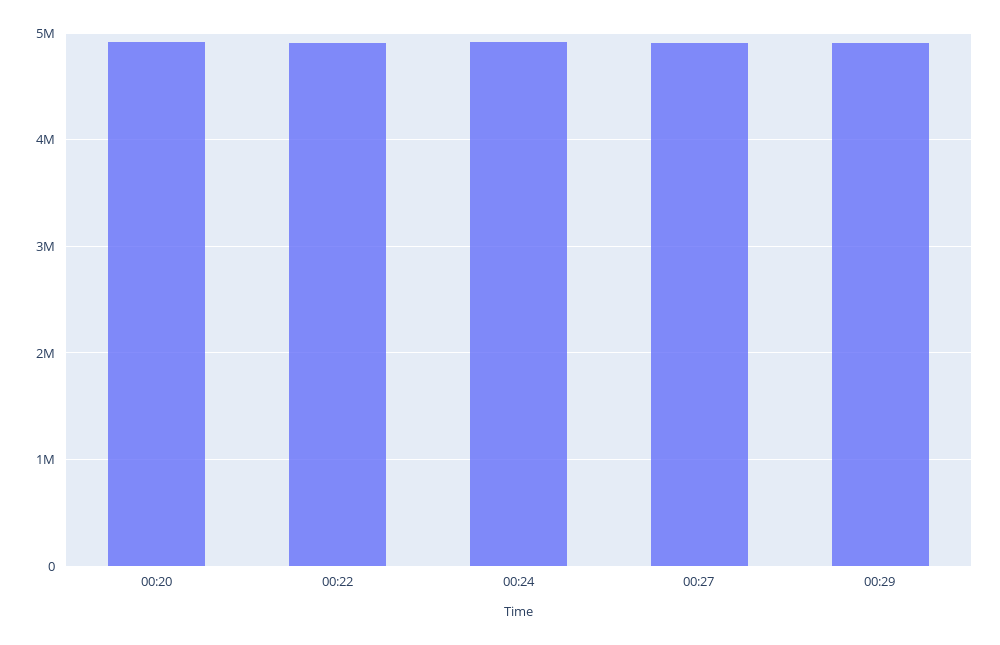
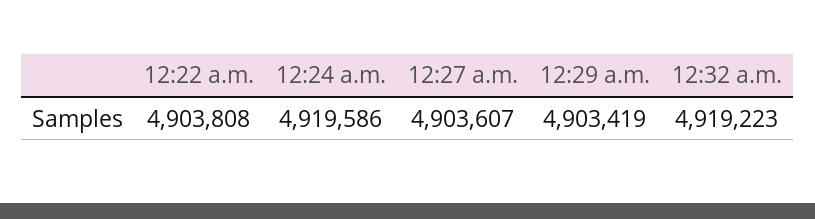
00:20: 4900000 -> none
12:32 a.m.: none -> 4919223

